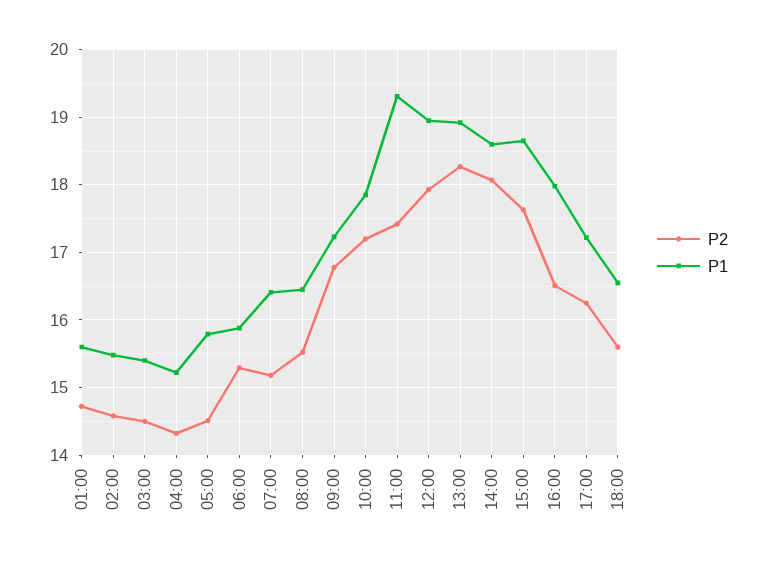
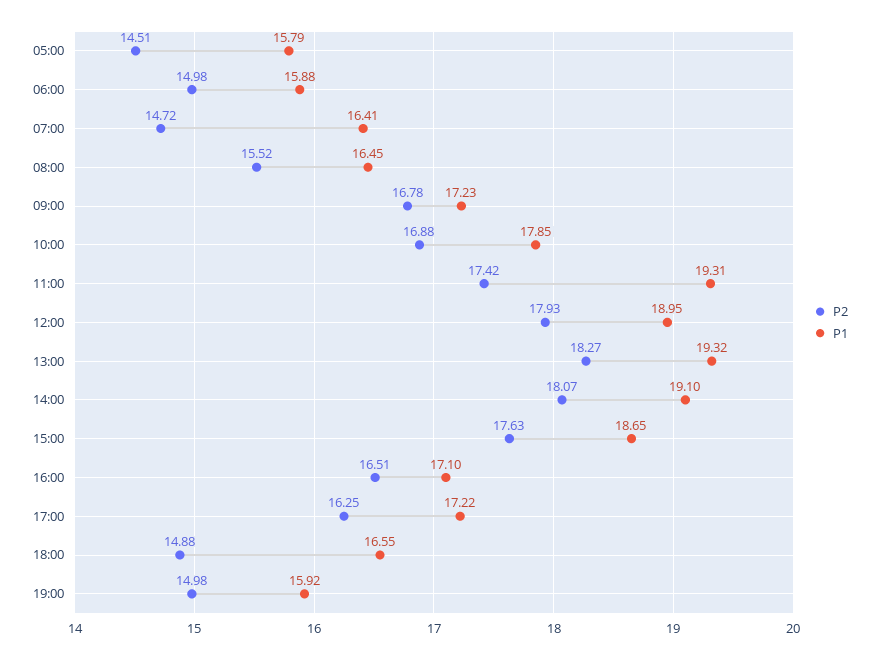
P2, 01:00: 14.7 -> none
P1, 01:00: 15.6 -> none
P2, 02:00: 14.6 -> none
P1, 02:00: 15.5 -> none
P2, 03:00: 14.5 -> none
P1, 03:00: 15.4 -> none
P2, 04:00: 14.3 -> none
P1, 04:00: 15.2 -> none
P2, 06:00: 15.3 -> 14.98
P2, 07:00: 15.2 -> 14.72
P2, 10:00: 17.2 -> 16.88
P1, 13:00: 18.9 -> 19.32
P1, 14:00: 18.6 -> 19.1
P1, 16:00: 18 -> 17.1
P2, 18:00: 15.6 -> 14.88
P2, 19:00: none -> 14.98
P1, 19:00: none -> 15.92

